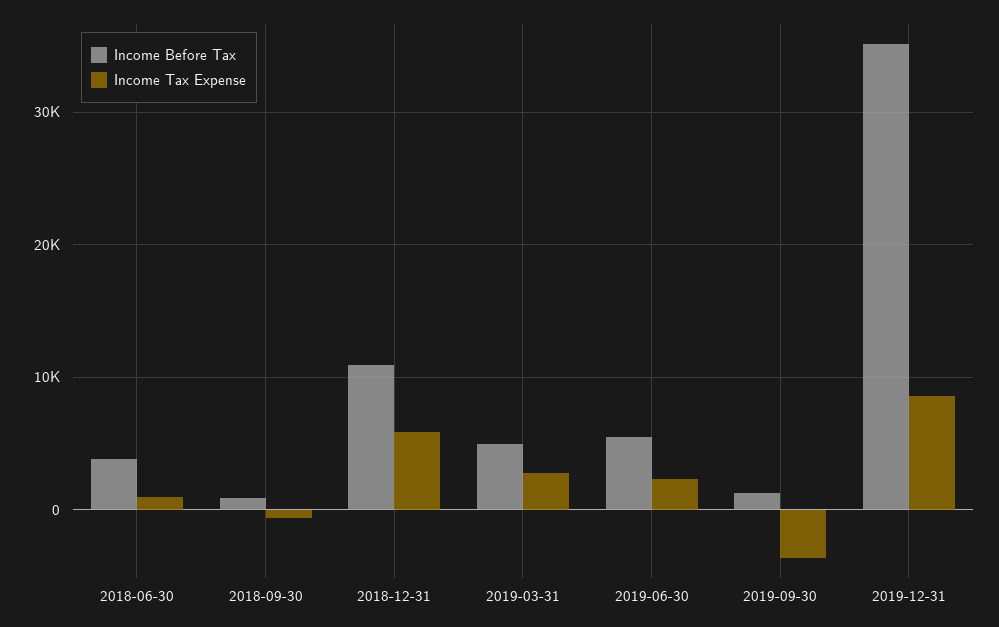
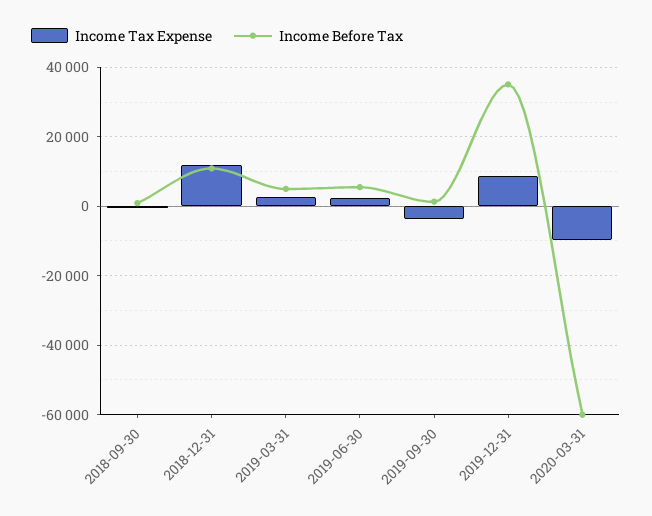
Income Before Tax, 2018-06-30: 4000 -> none
Income Tax Expense, 2018-06-30: 1000 -> none
Income Tax Expense, 2018-12-31: 6000 -> 12000
Income Tax Expense, 2020-03-31: none -> -10000
Income Before Tax, 2020-03-31: none -> -60000

